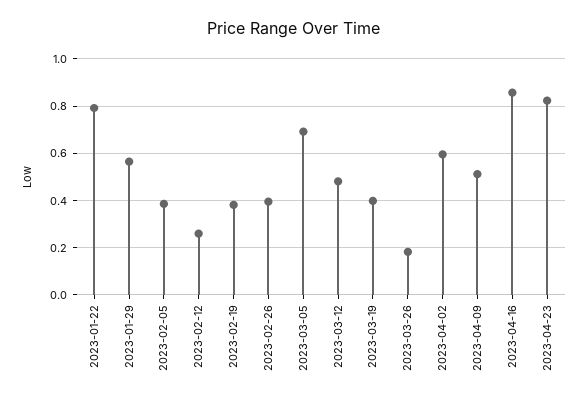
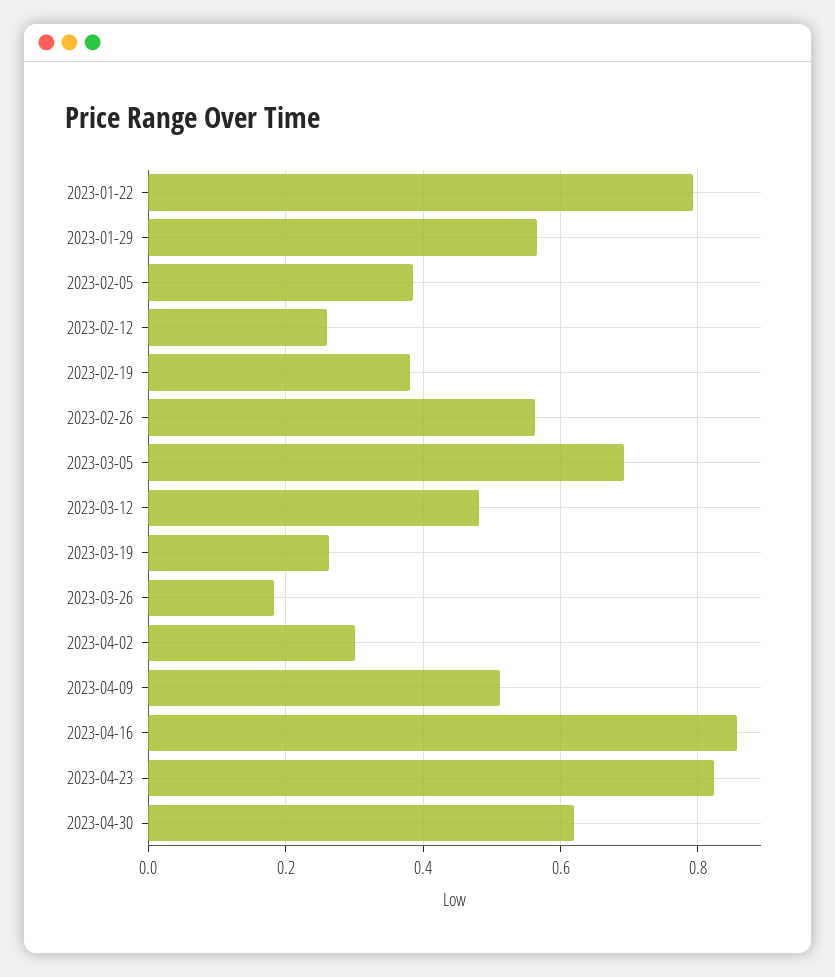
2023-02-26: 0.4 -> 0.56
2023-03-19: 0.4 -> 0.26
2023-04-02: 0.6 -> 0.3
2023-04-30: none -> 0.62

